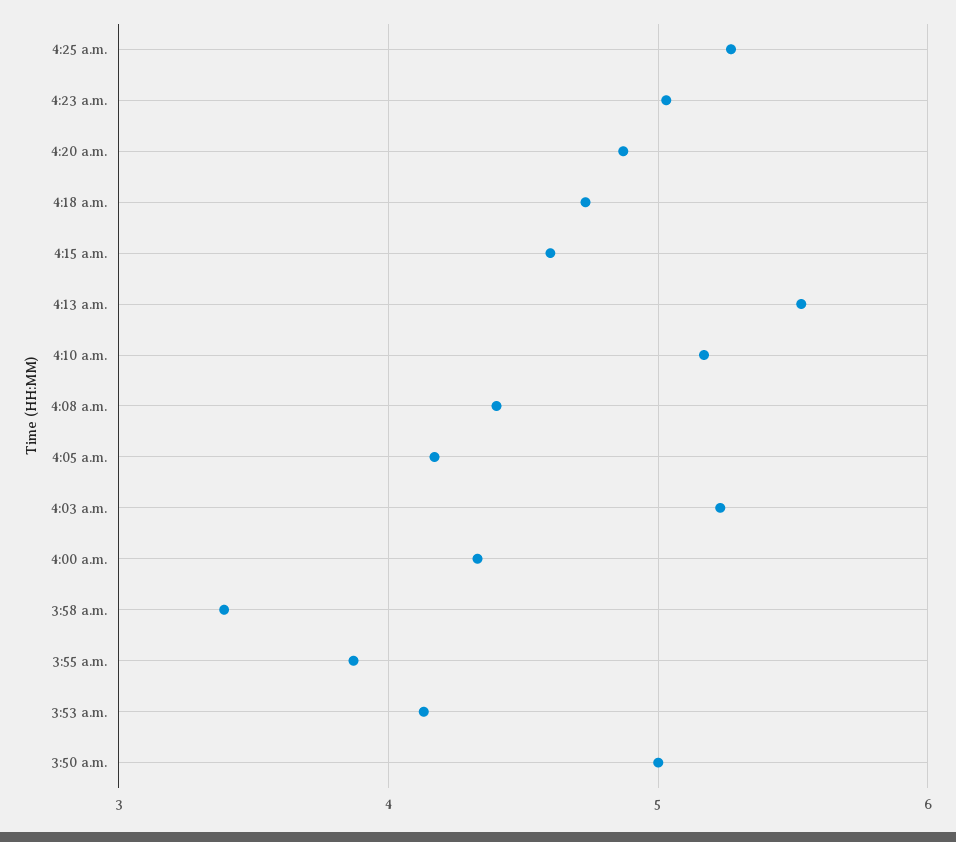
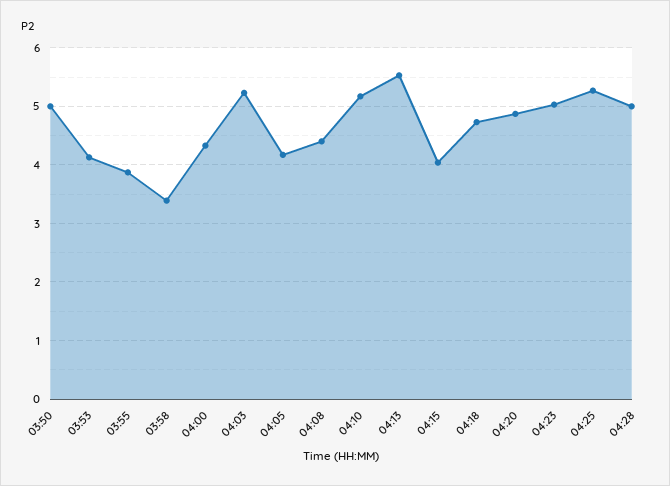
4:15 a.m.: 4.6 -> 4
04:28: none -> 5

